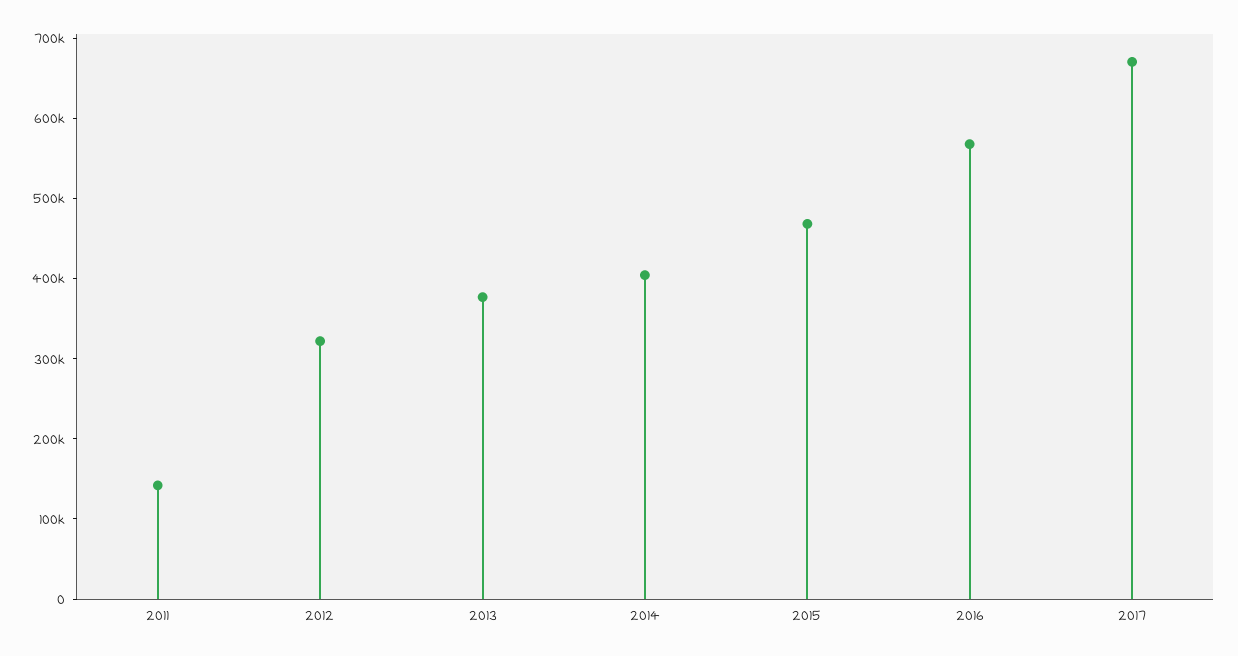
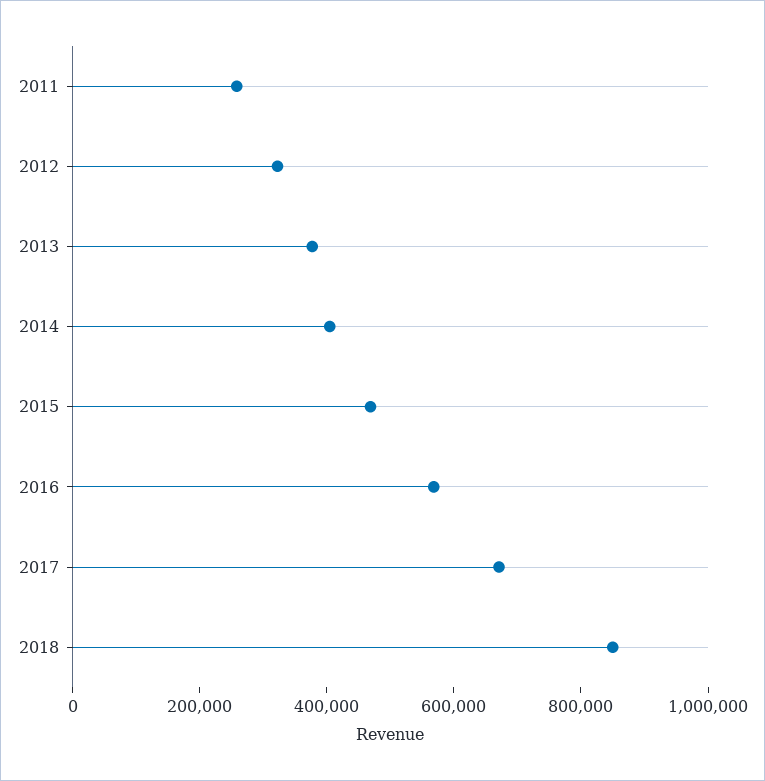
2011: 140000 -> 250000
2018: none -> 850000

